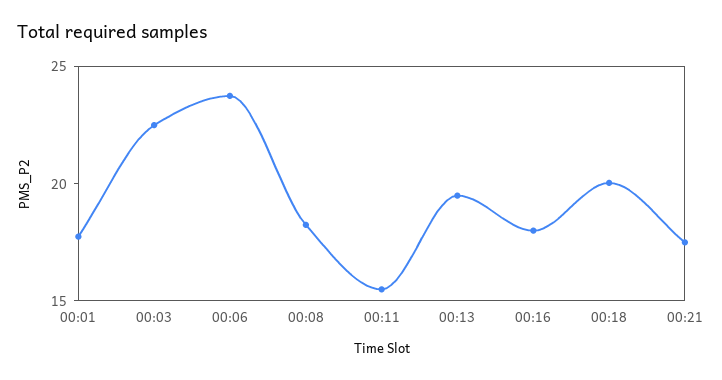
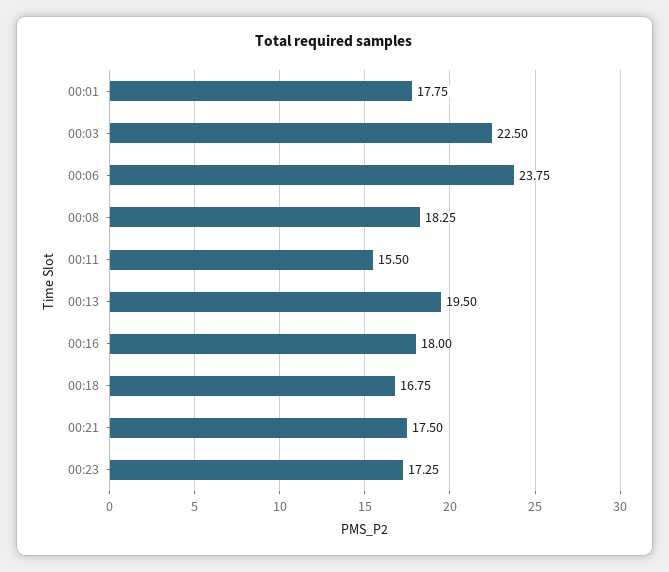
00:18: 20 -> 16.75
00:23: none -> 17.25

